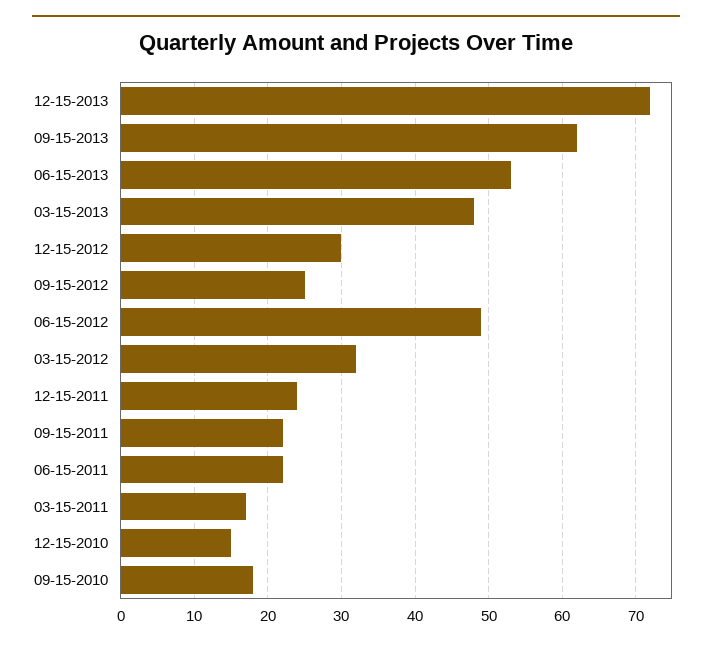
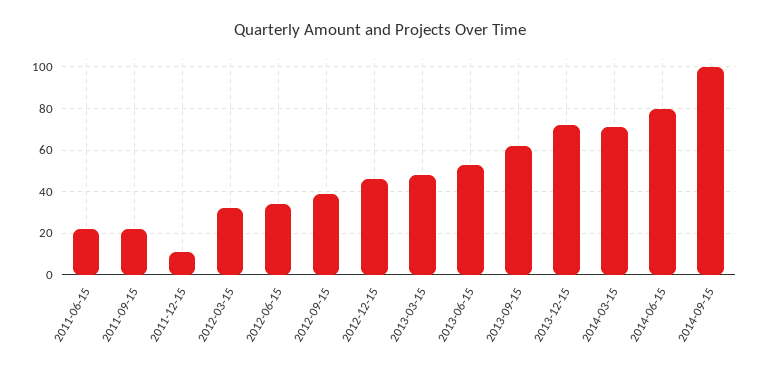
12-15-2012: 30 -> 45
09-15-2012: 25 -> 40
06-15-2012: 49 -> 35
12-15-2011: 24 -> 10
03-15-2011: 17 -> none
12-15-2010: 15 -> none
09-15-2010: 18 -> none
2014-03-15: none -> 70
2014-06-15: none -> 80
2014-09-15: none -> 100

